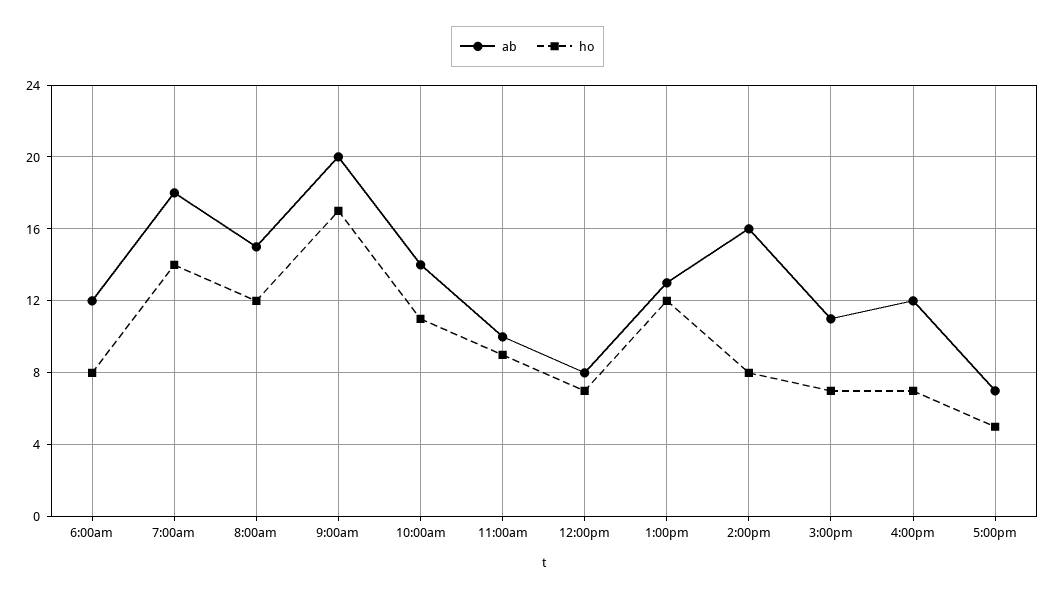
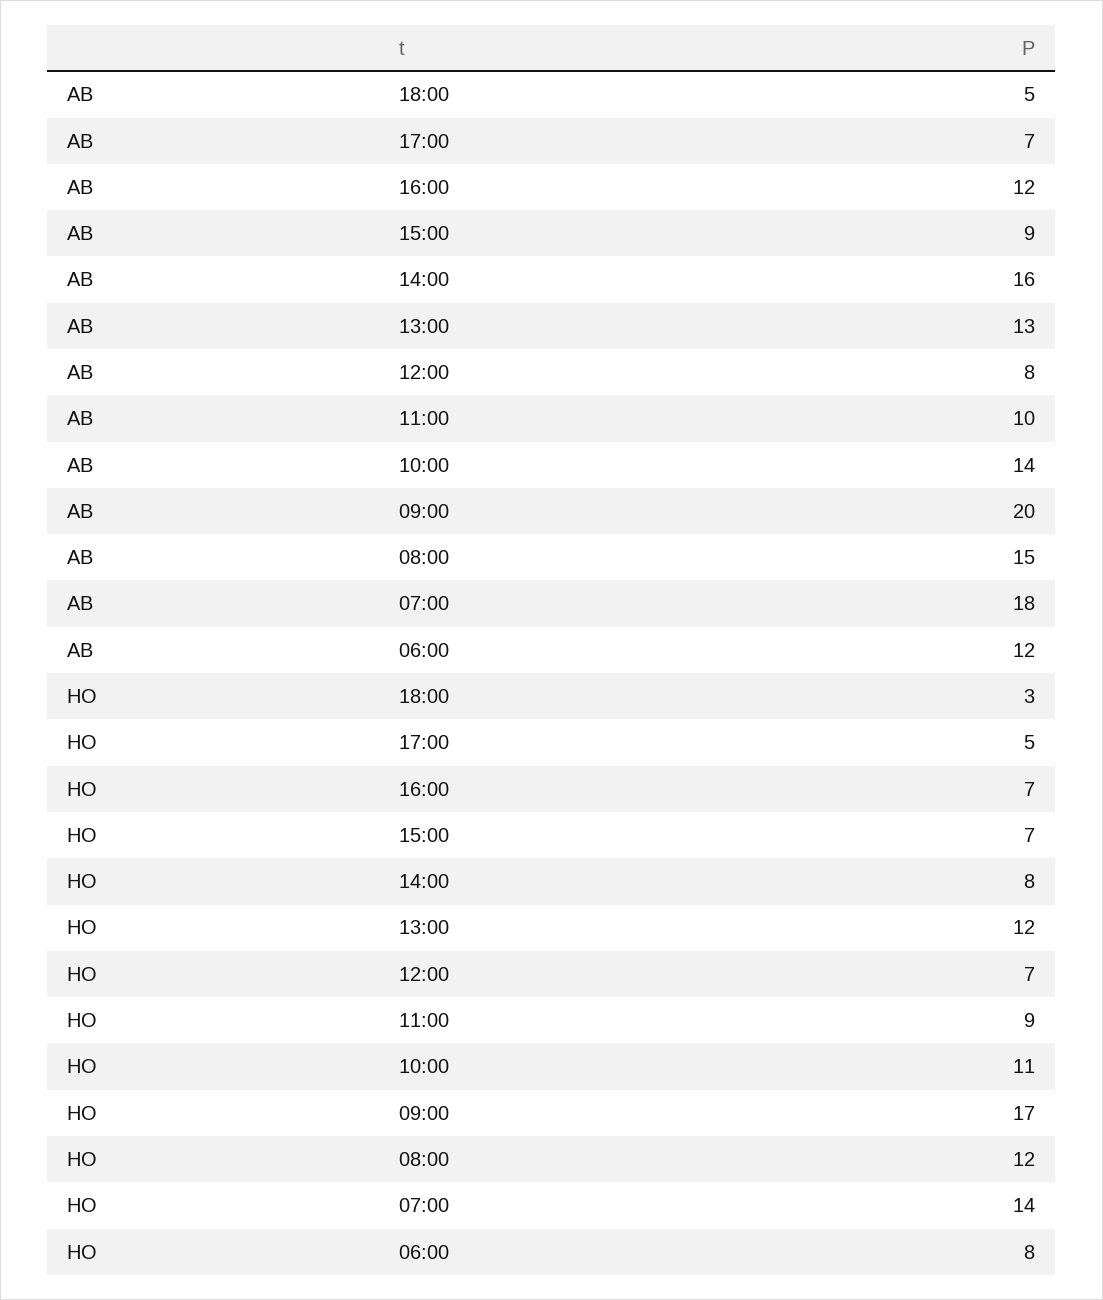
ab, 3:00pm: 11 -> 9
ab, 18:00: none -> 5
ho, 18:00: none -> 3

